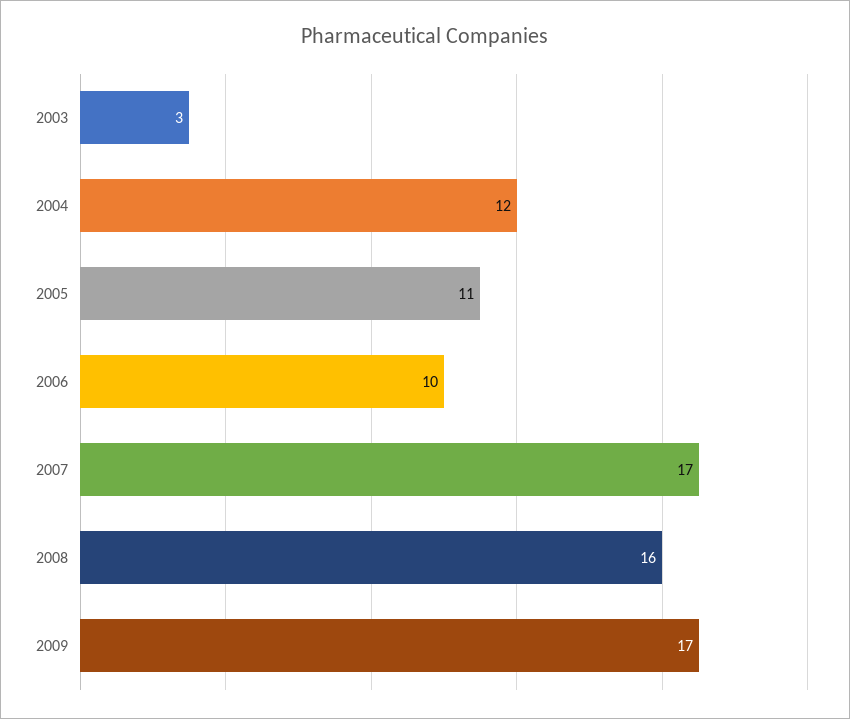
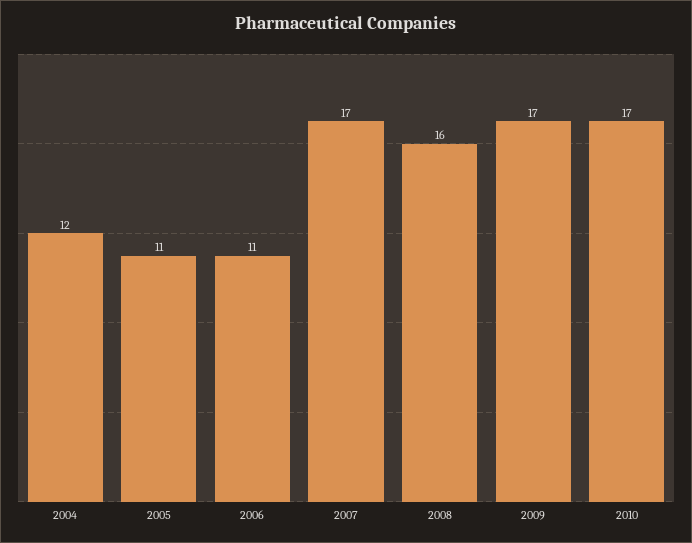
2003: 3 -> none
2006: 10 -> 11
2010: none -> 17

